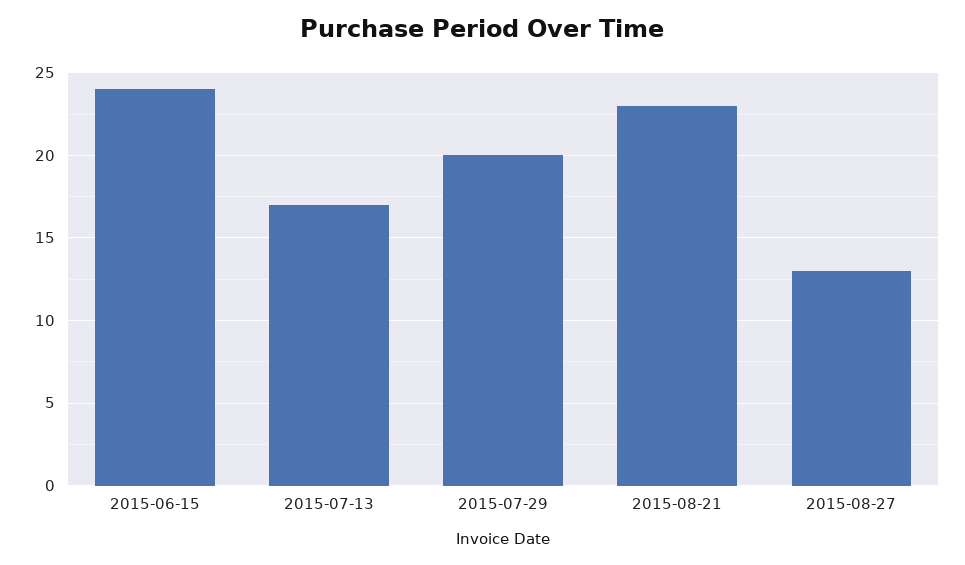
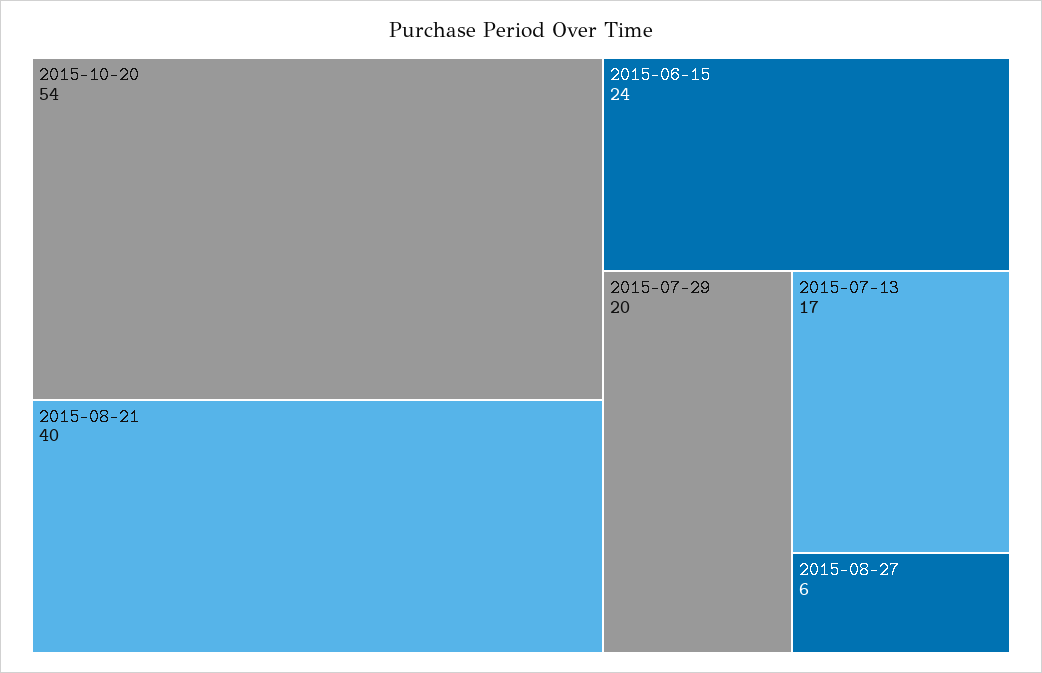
2015-08-21: 23 -> 40
2015-08-27: 13 -> 6
2015-10-20: none -> 54

